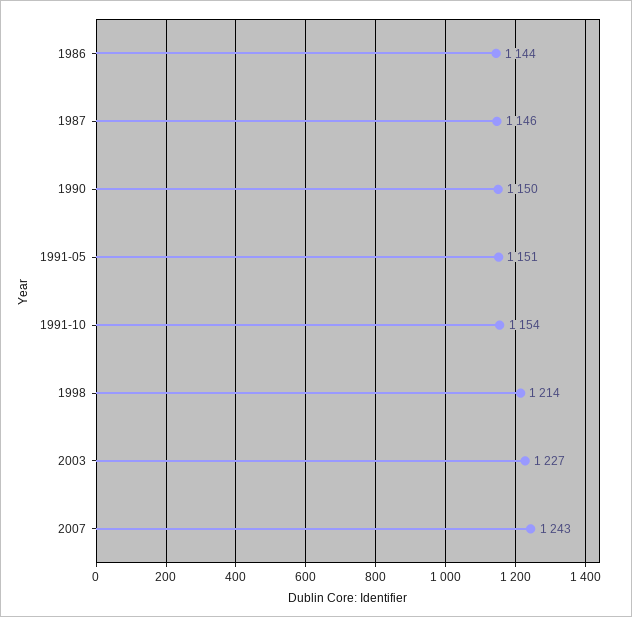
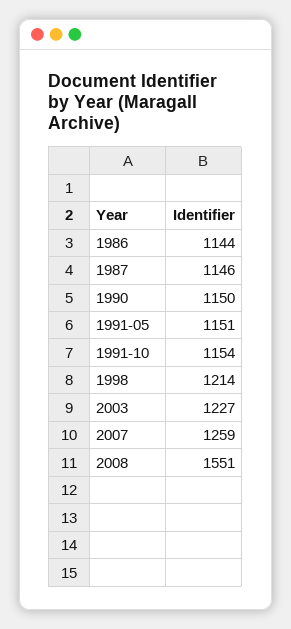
2007: 1243 -> 1259
2008: none -> 1551

